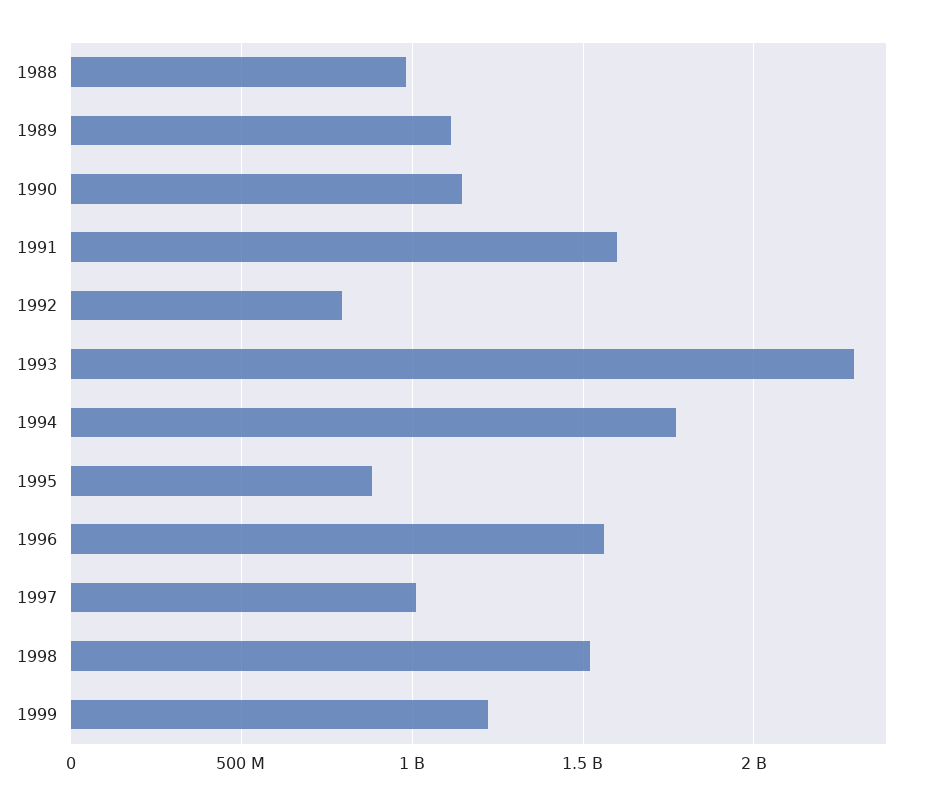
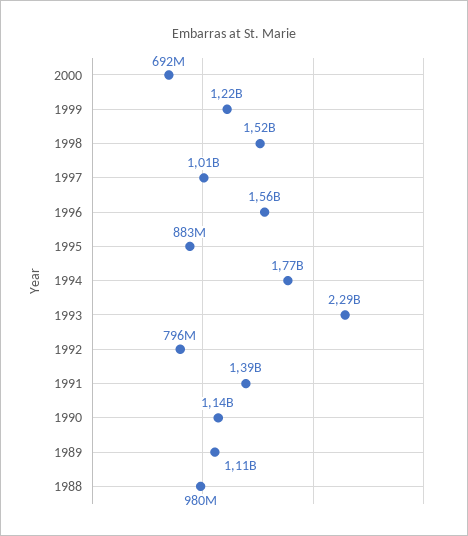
1991: 1600000000 -> 1390000000
2000: none -> 692000000

